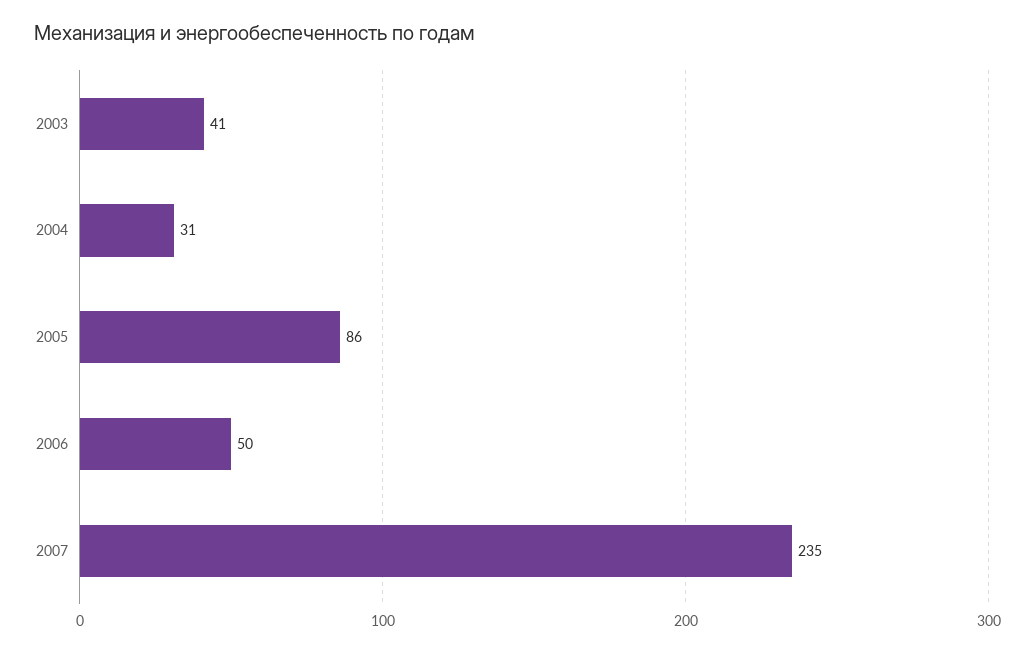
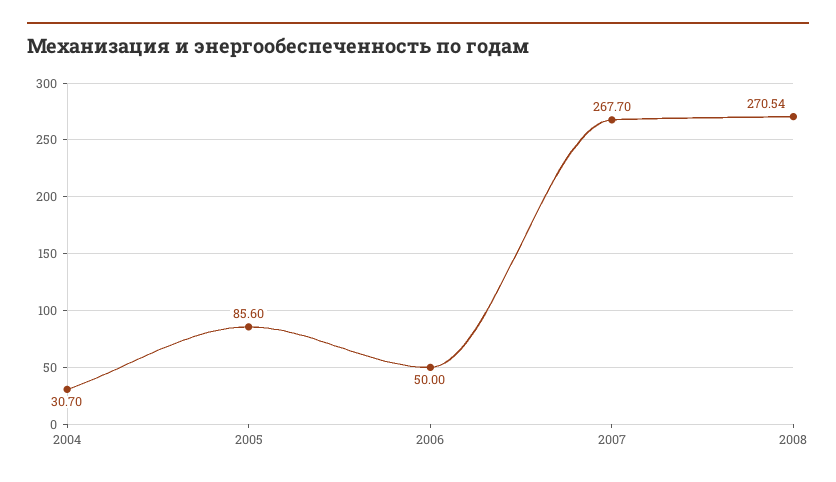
2003: 41 -> none
2007: 235 -> 267.7
2008: none -> 270.54

